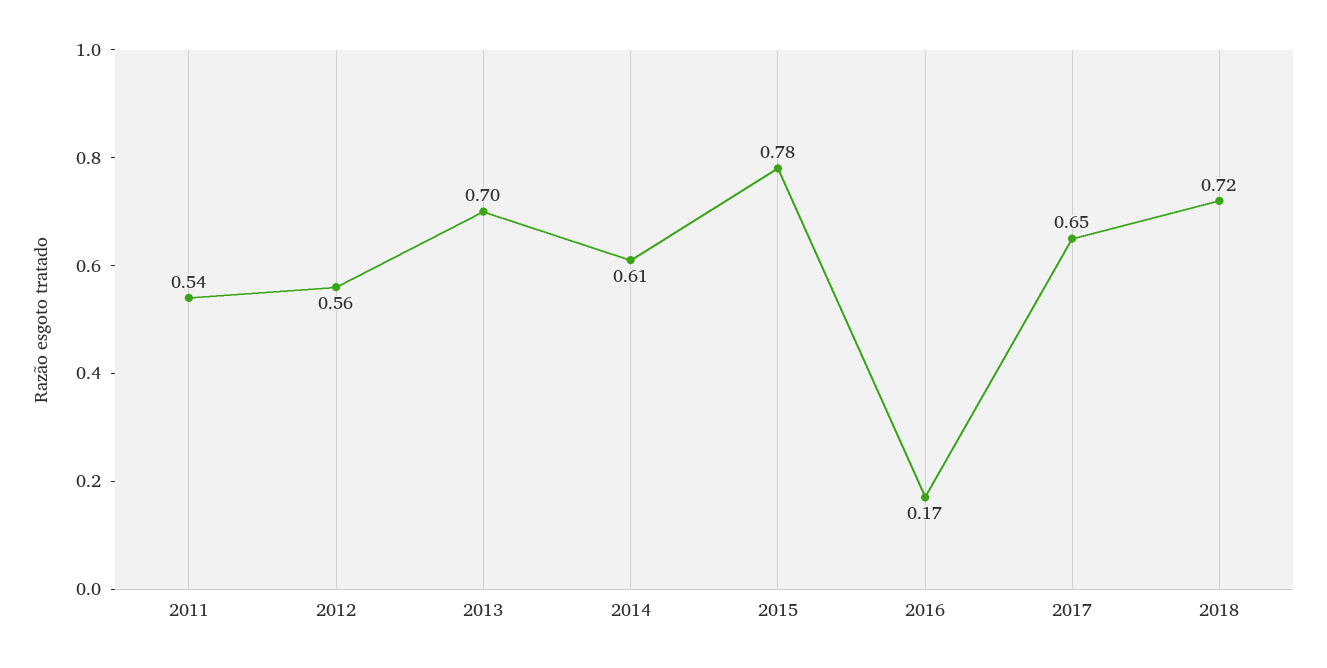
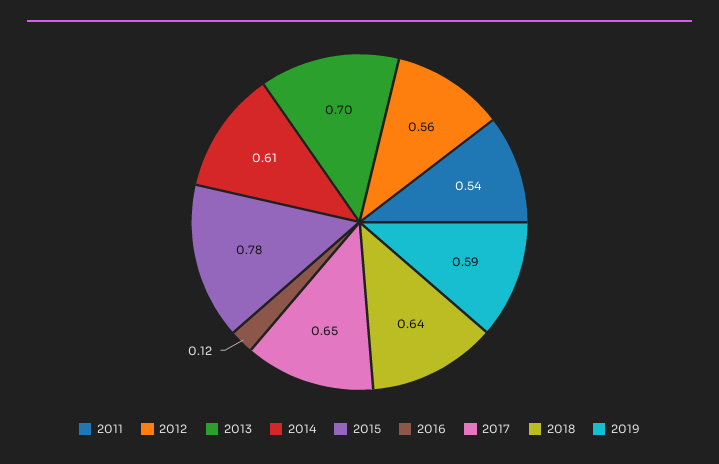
2016: 0.17 -> 0.12
2018: 0.72 -> 0.64
2019: none -> 0.59

